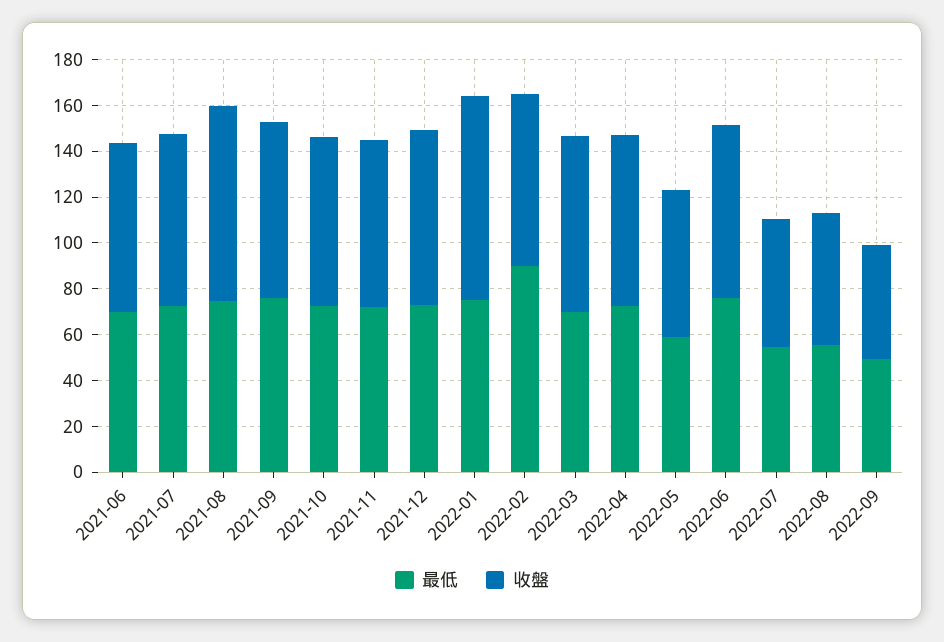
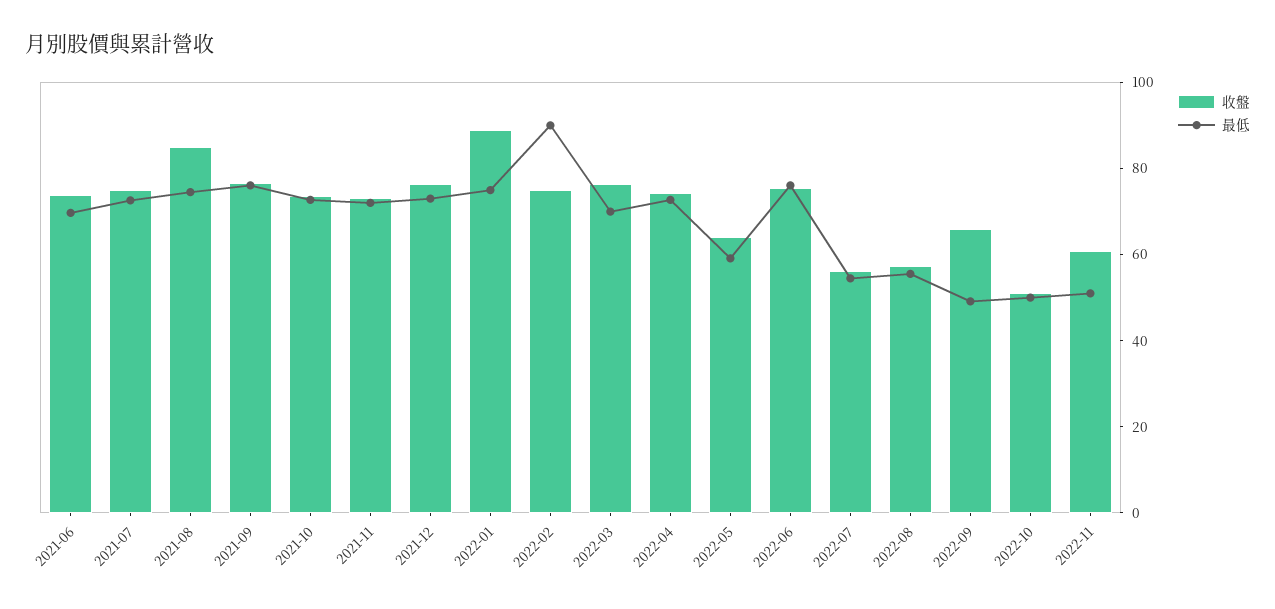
收盤, 2022-09: 50 -> 65
收盤, 2022-10: none -> 50
最低, 2022-10: none -> 50
收盤, 2022-11: none -> 60
最低, 2022-11: none -> 50

